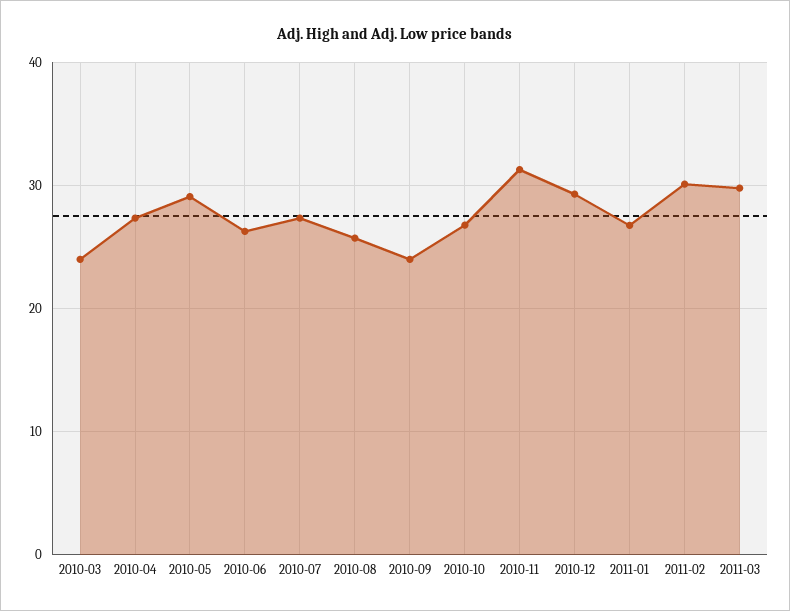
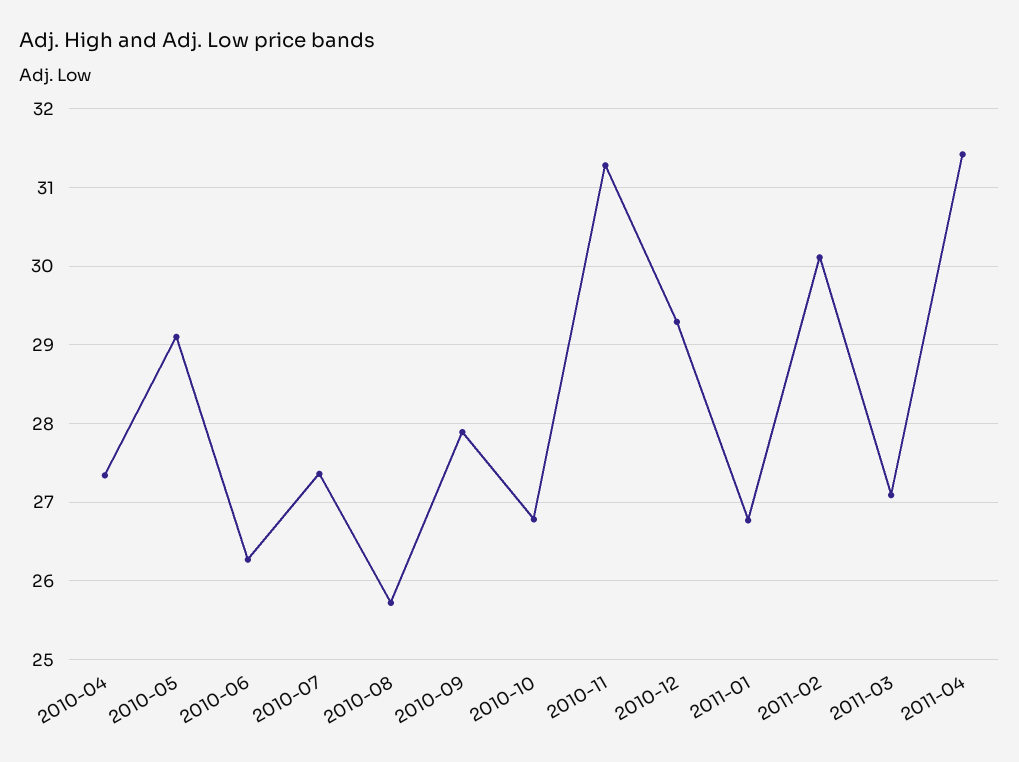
2010-03: 24 -> none
2010-09: 24 -> 27.9
2011-03: 30 -> 27.1
2011-04: none -> 31.4

